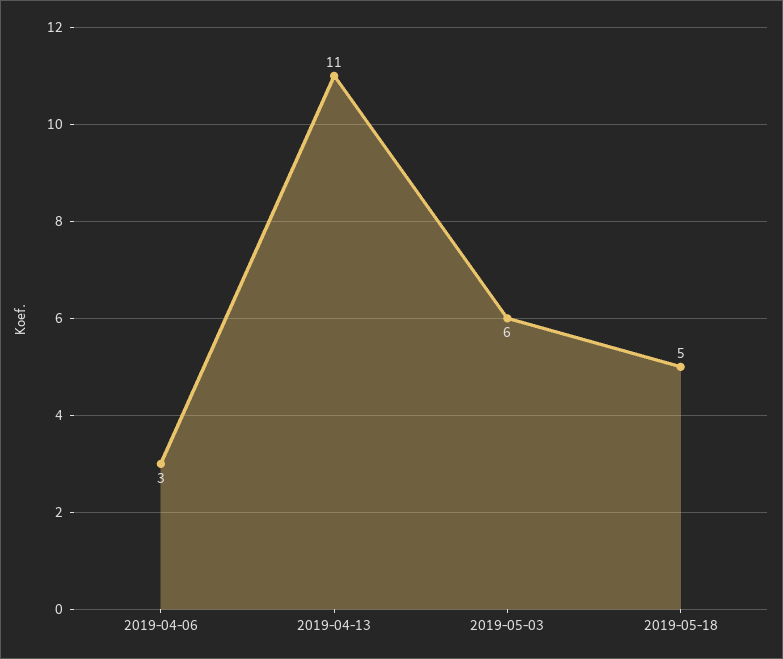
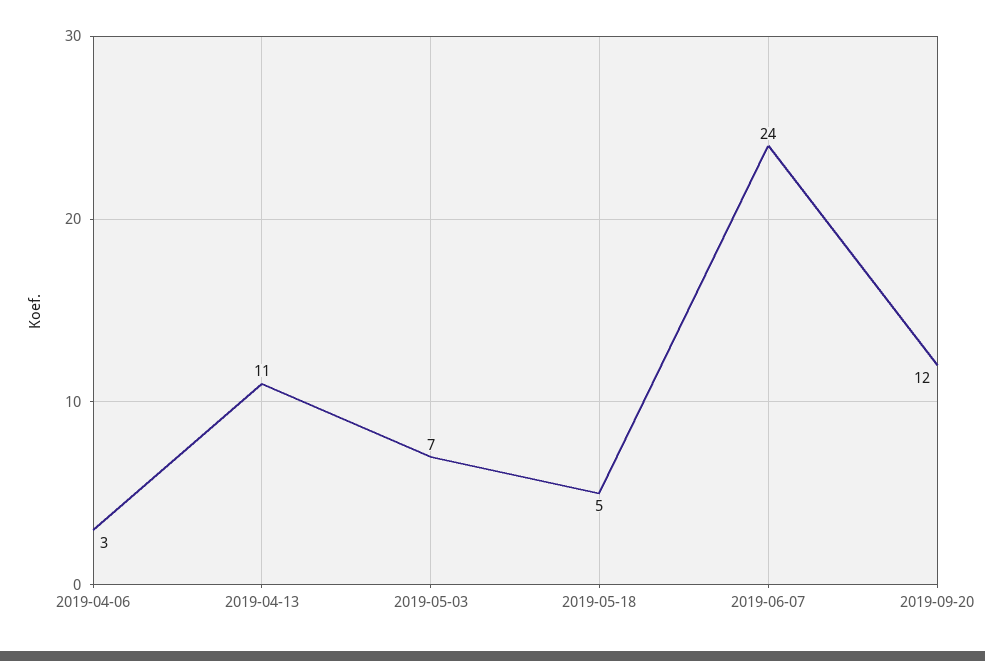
2019-05-03: 6 -> 7
2019-06-07: none -> 24
2019-09-20: none -> 12

